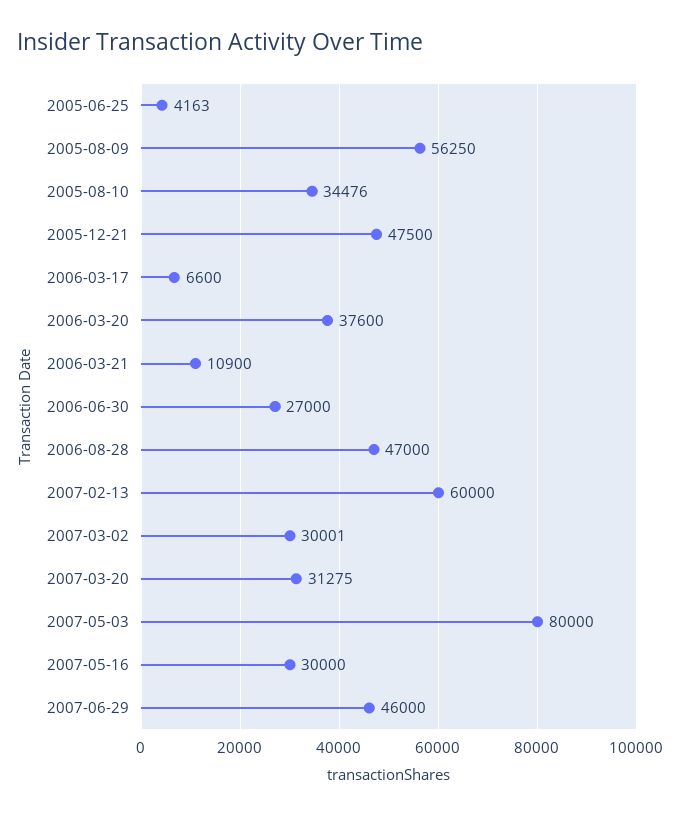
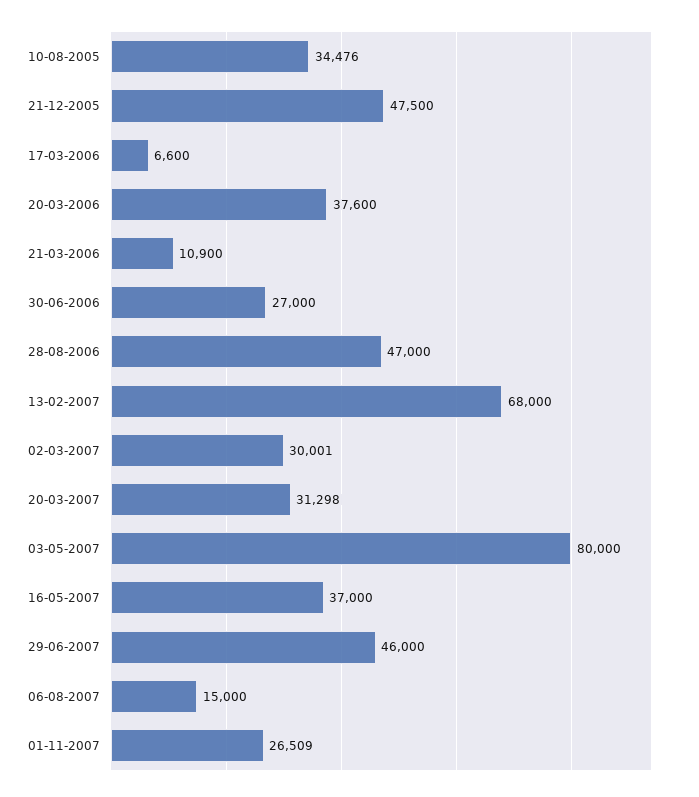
2005-06-25: 4163 -> none
2005-08-09: 56250 -> none
2007-02-13: 60000 -> 68000
2007-03-20: 31275 -> 31298
2007-05-16: 30000 -> 37000
06-08-2007: none -> 15000
01-11-2007: none -> 26509

